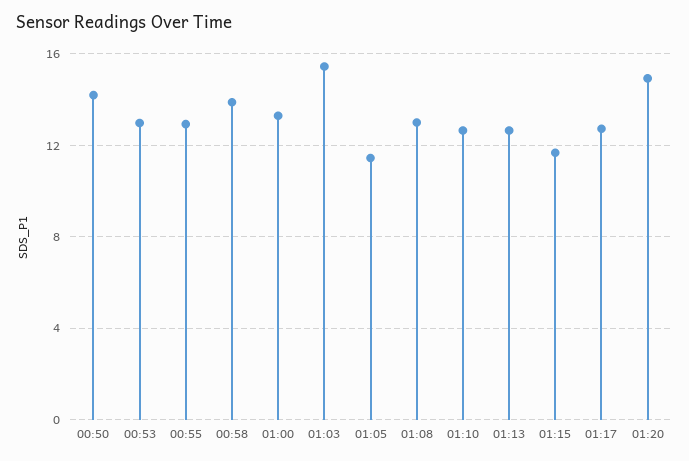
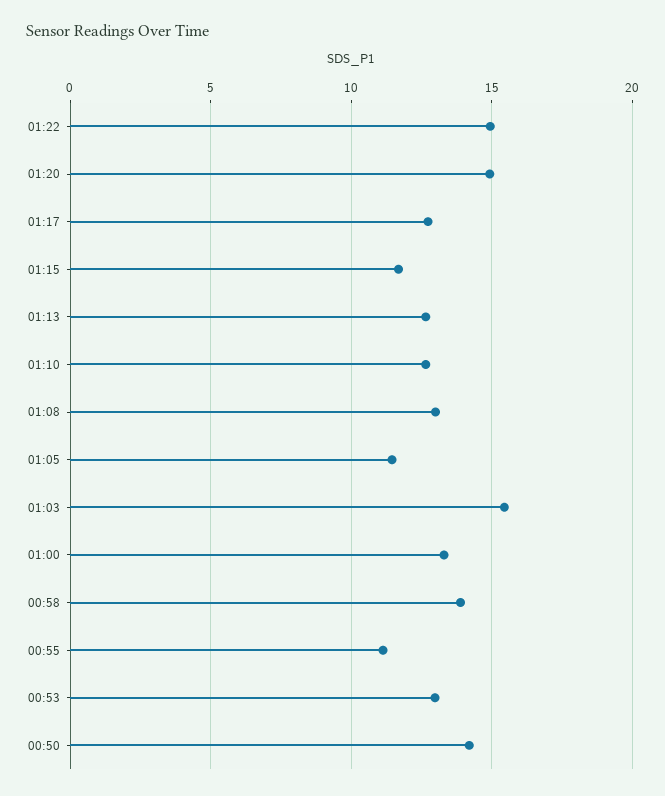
00:55: 13 -> 11
01:22: none -> 15

